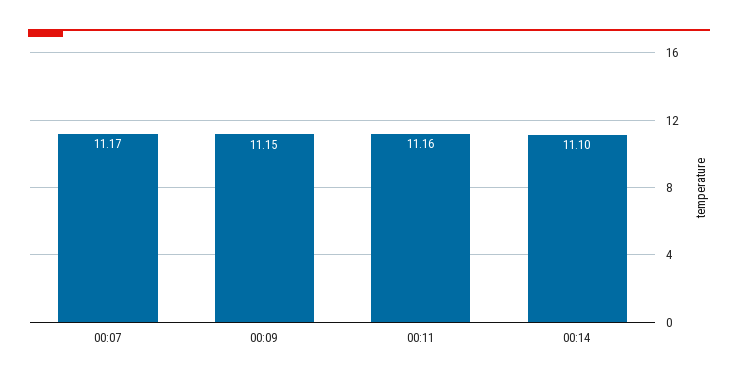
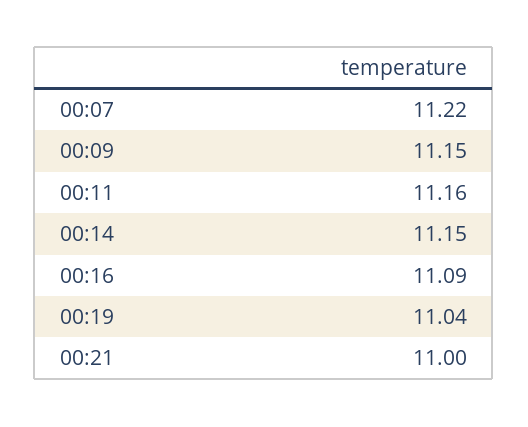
00:07: 11.17 -> 11.22
00:14: 11.1 -> 11.15
00:16: none -> 11.09
00:19: none -> 11.04
00:21: none -> 11

